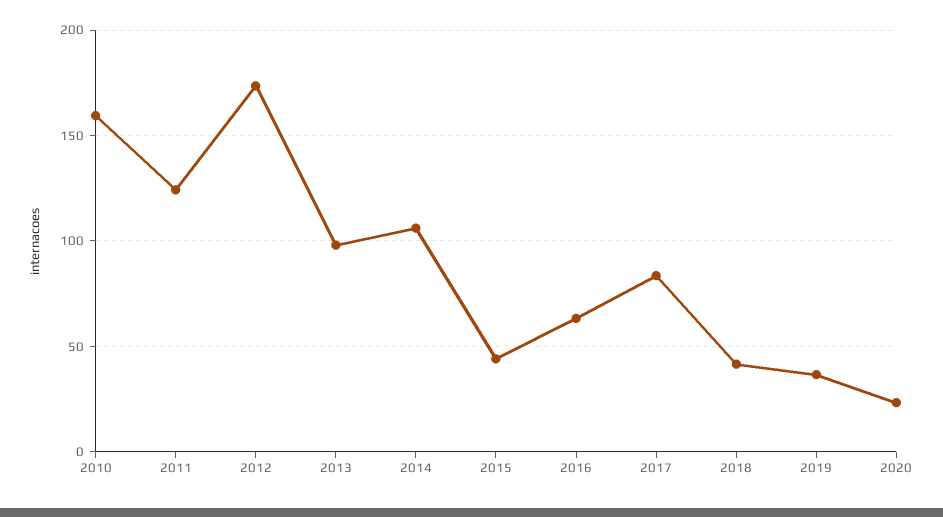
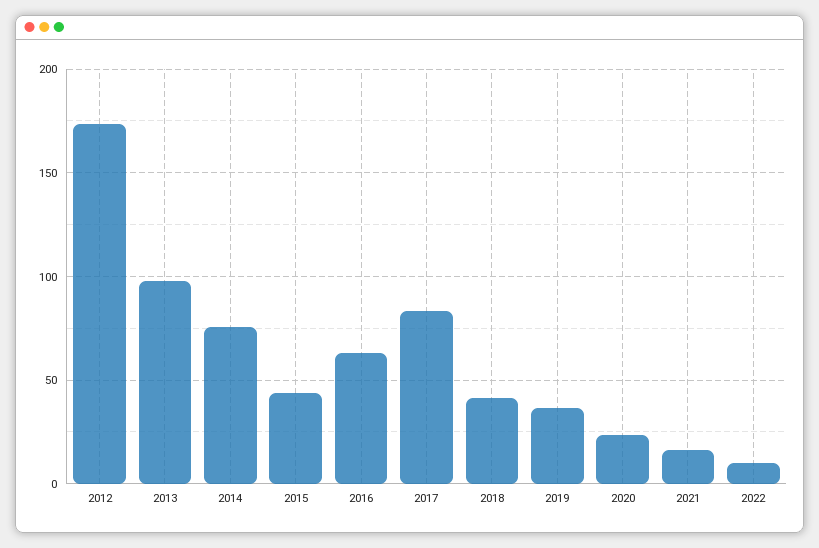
2010: 160 -> none
2011: 125 -> none
2014: 105 -> 75
2021: none -> 15
2022: none -> 10

